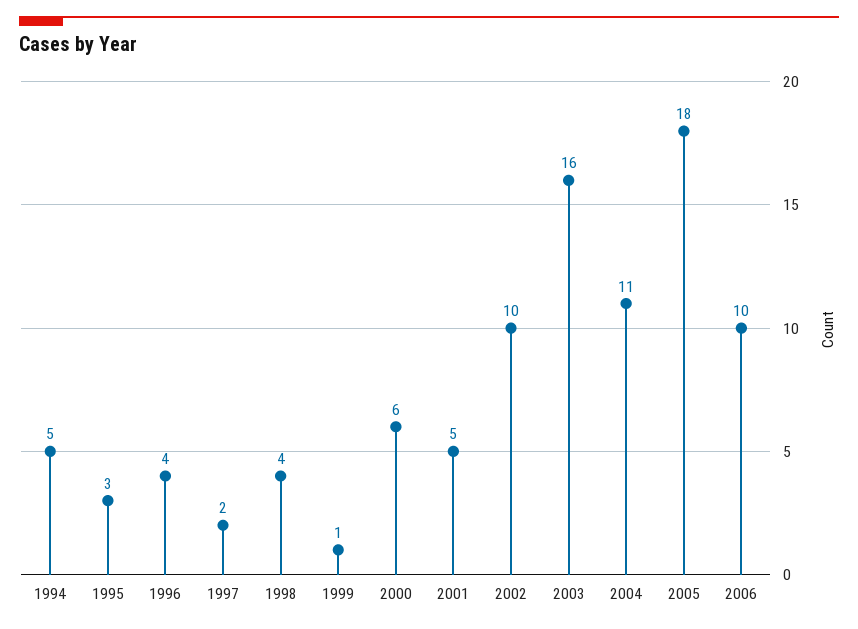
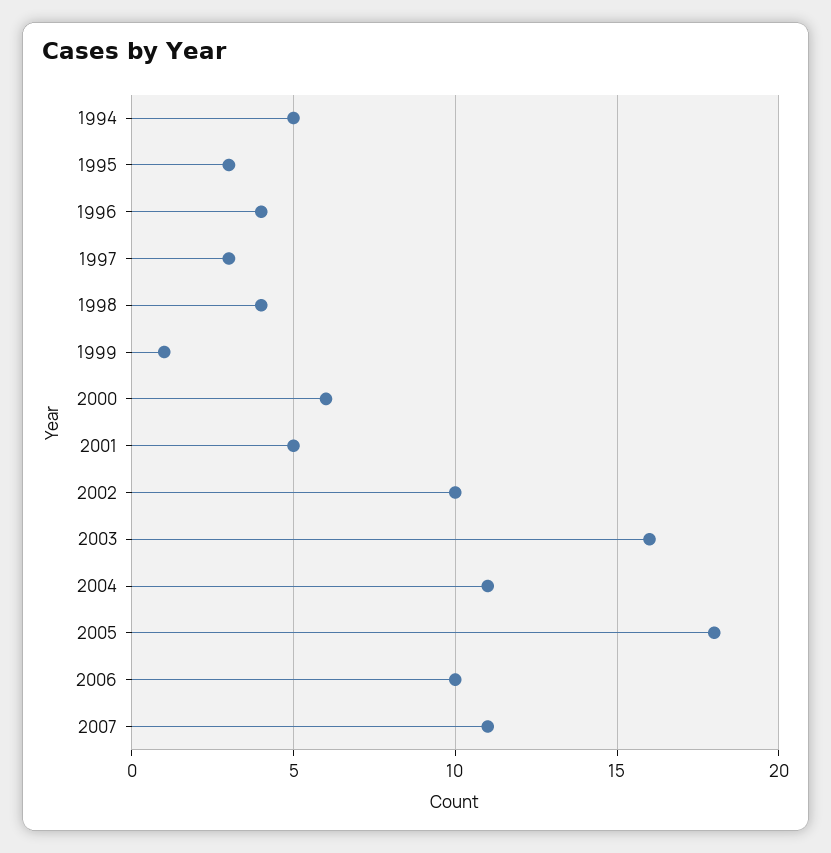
1997: 2 -> 3
2007: none -> 11

